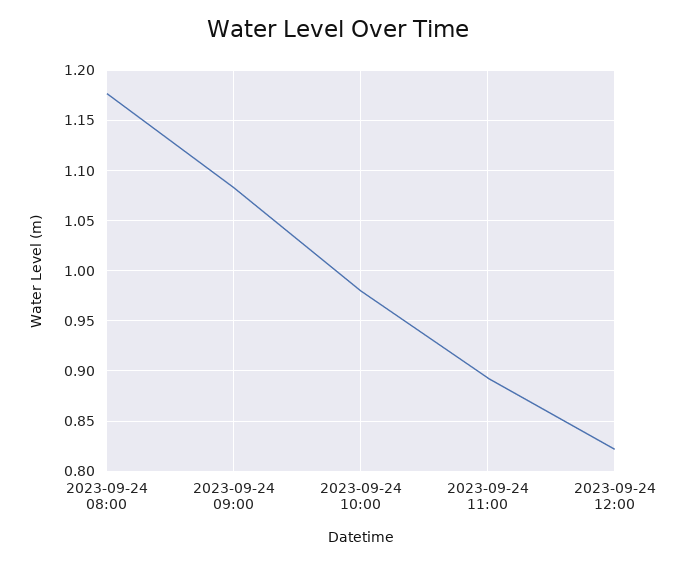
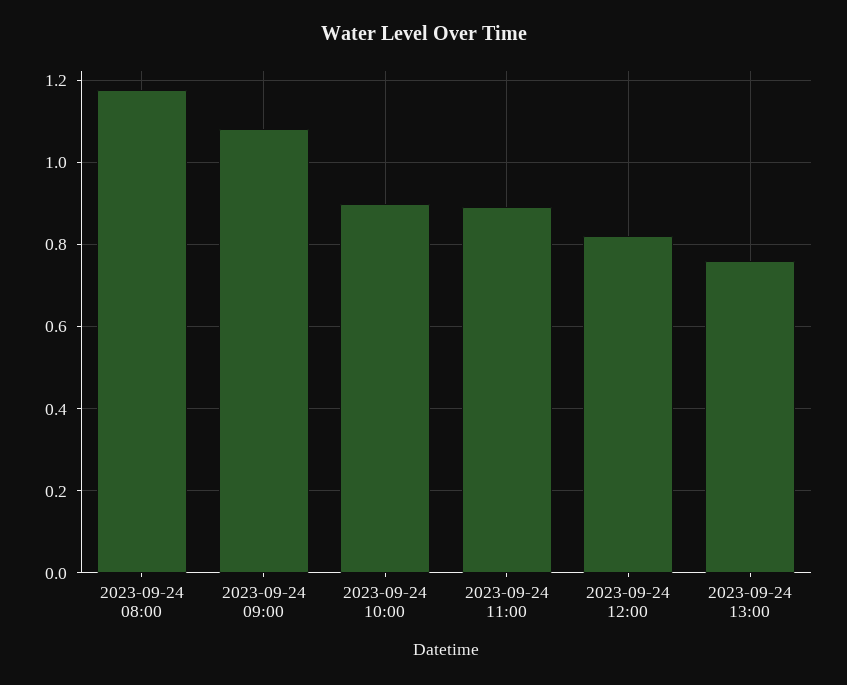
2023-09-24 10:00: 0.98 -> 0.9
2023-09-24 13:00: none -> 0.76

